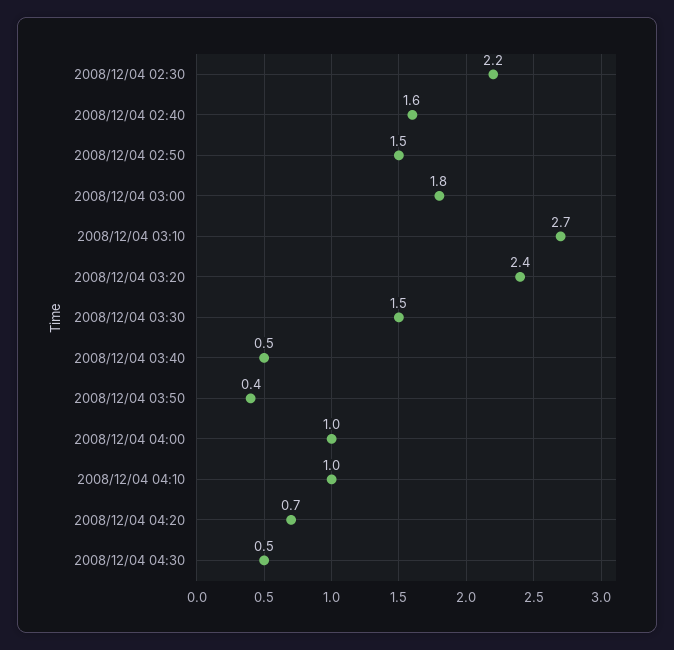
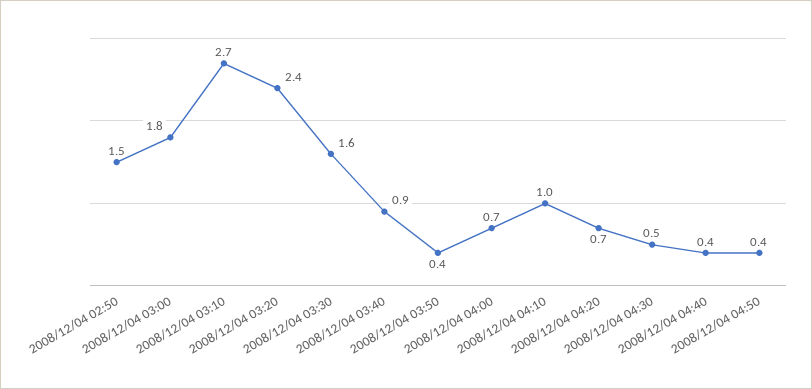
2008/12/04 02:30: 2.2 -> none
2008/12/04 02:40: 1.6 -> none
2008/12/04 03:30: 1.5 -> 1.6
2008/12/04 03:40: 0.5 -> 0.9
2008/12/04 04:00: 1 -> 0.7
2008/12/04 04:40: none -> 0.4
2008/12/04 04:50: none -> 0.4

